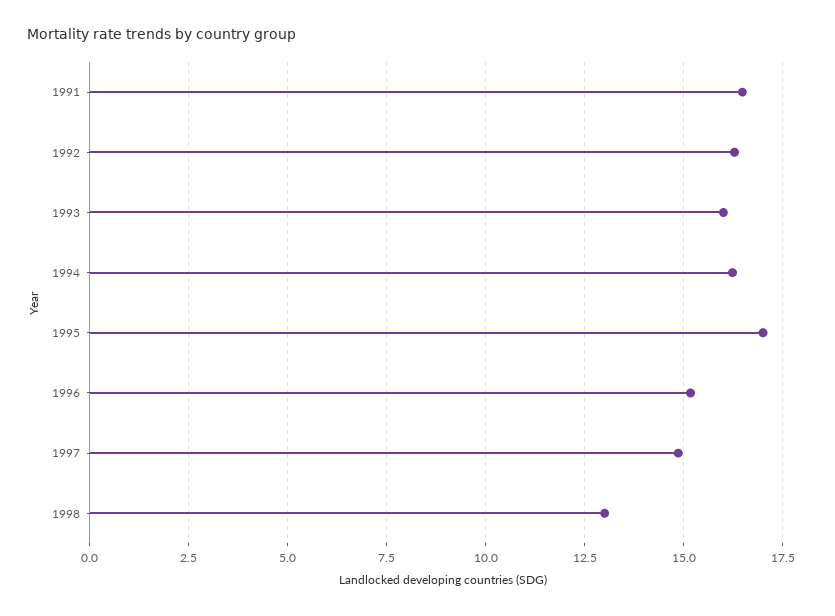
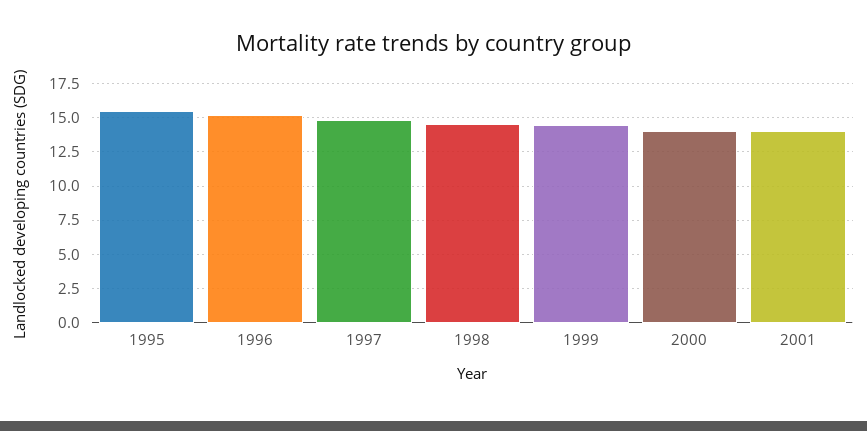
1991: 16.5 -> none
1992: 16.25 -> none
1993: 16 -> none
1994: 16.25 -> none
1995: 17 -> 15.5
1998: 13 -> 14.5
1999: none -> 14.5
2000: none -> 14
2001: none -> 14

